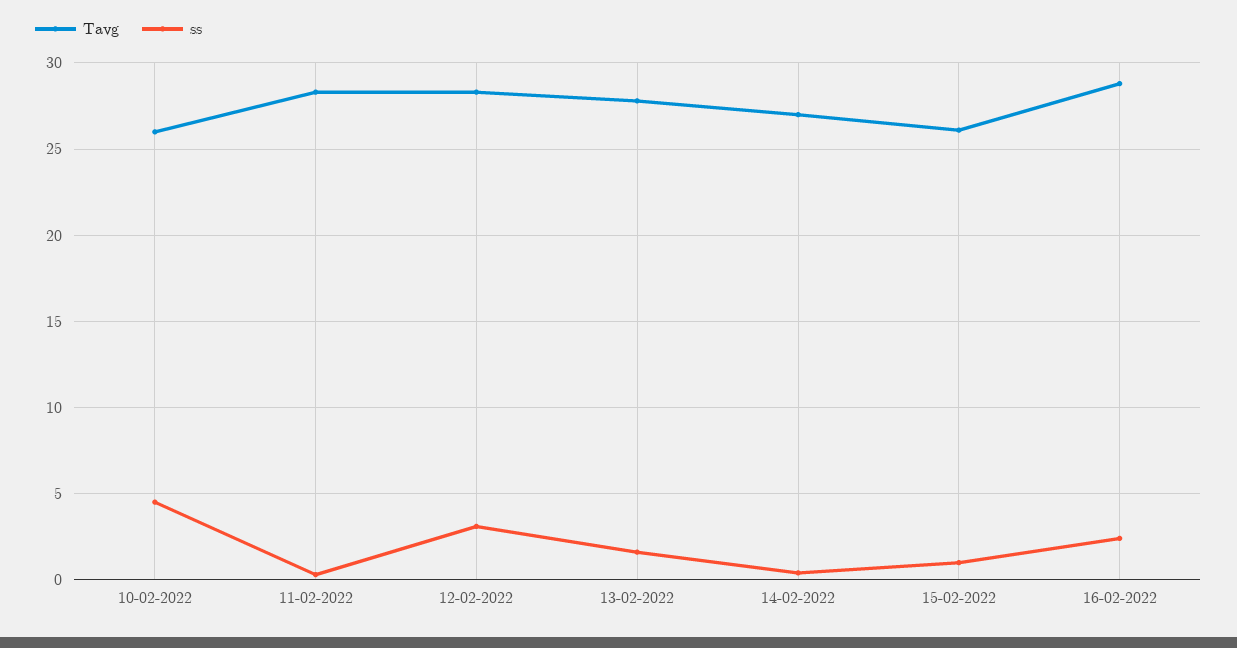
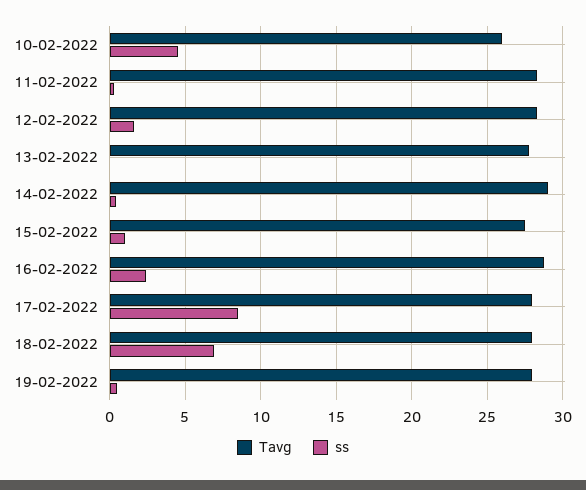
ss, 12-02-2022: 3 -> 1.5
ss, 13-02-2022: 1.5 -> 0
Tavg, 14-02-2022: 27 -> 29
Tavg, 15-02-2022: 26 -> 27.5
Tavg, 17-02-2022: none -> 28
ss, 17-02-2022: none -> 8.5
Tavg, 18-02-2022: none -> 28
ss, 18-02-2022: none -> 7
Tavg, 19-02-2022: none -> 28
ss, 19-02-2022: none -> 0.5

